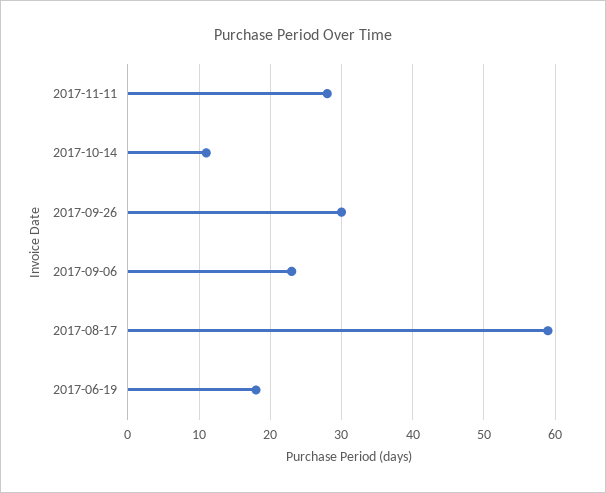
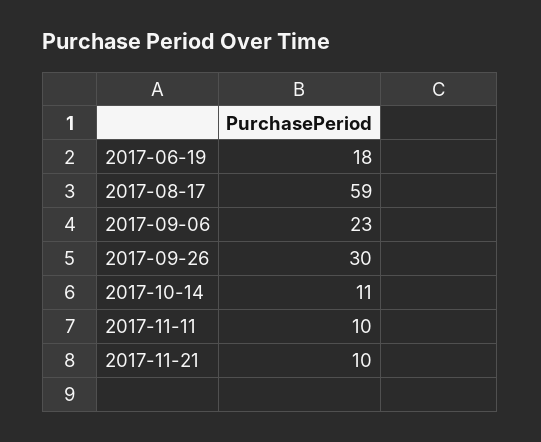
2017-11-11: 28 -> 10
2017-11-21: none -> 10

